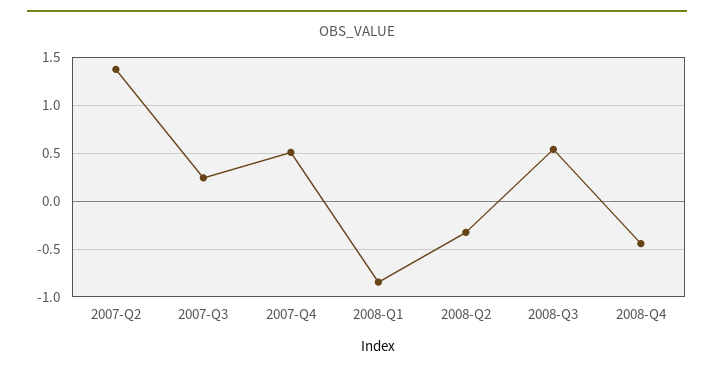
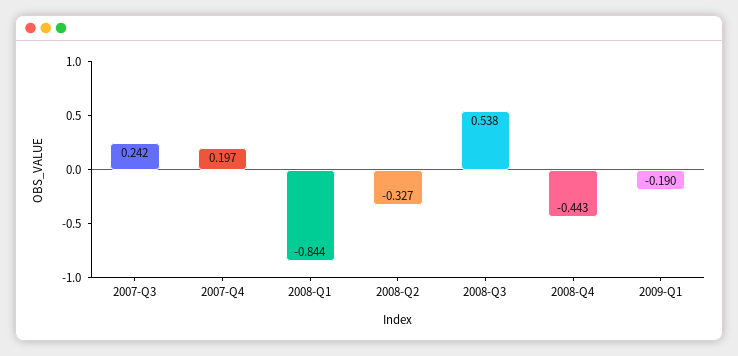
2007-Q2: 1.4 -> none
2007-Q4: 0.5 -> 0.197
2009-Q1: none -> -0.19

